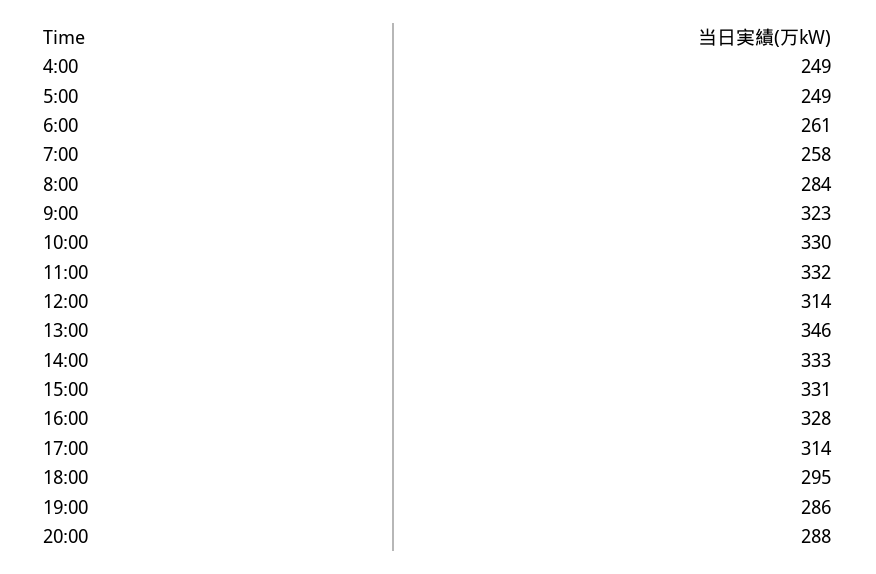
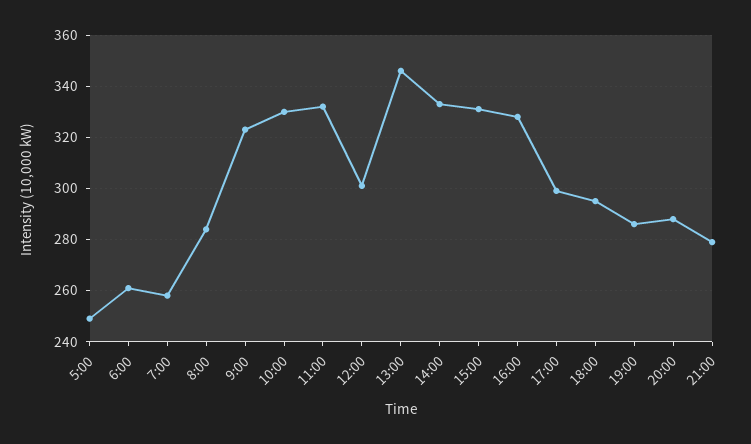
4:00: 249 -> none
12:00: 314 -> 300
17:00: 314 -> 300
21:00: none -> 280

